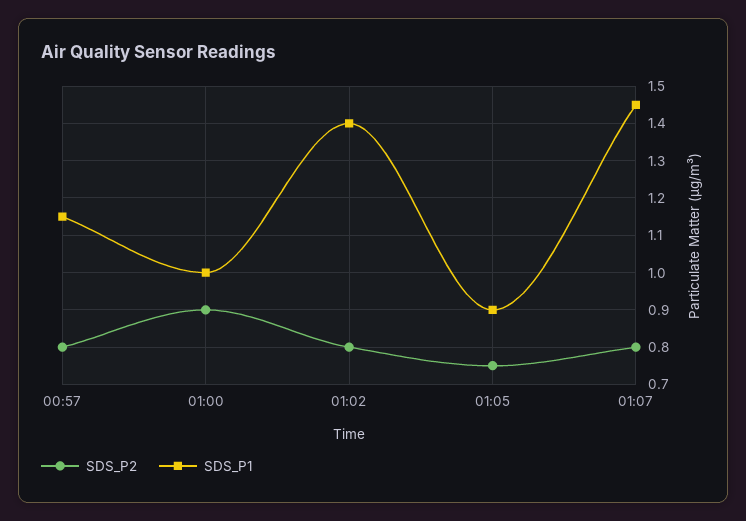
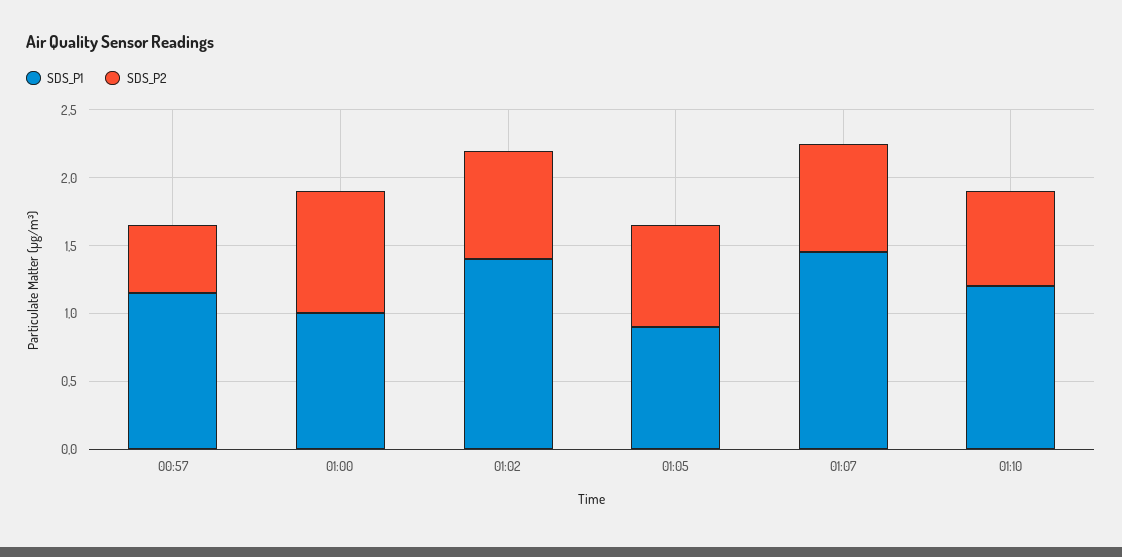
SDS_P2, 00:57: 0.8 -> 0.5
SDS_P1, 01:10: none -> 1.2
SDS_P2, 01:10: none -> 0.7

